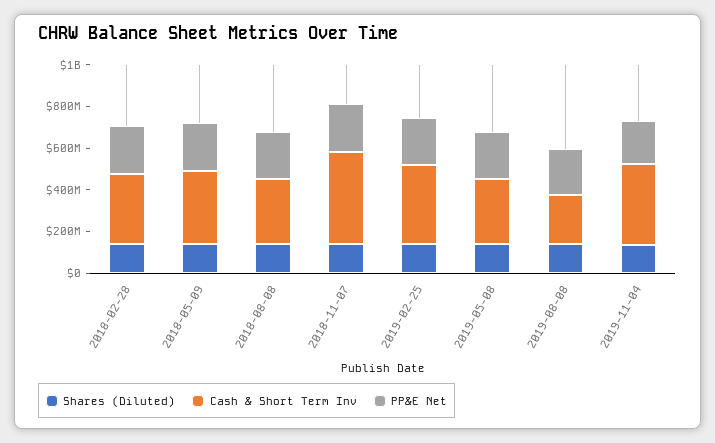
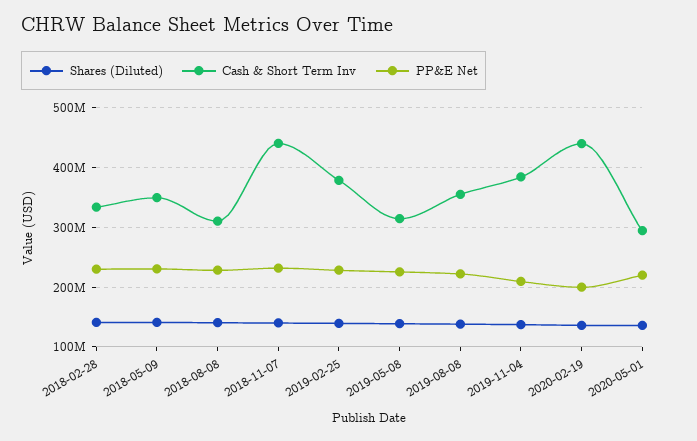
Cash & Short Term Inv, 2019-08-08: 250000000 -> 360000000
Shares (Diluted), 2020-02-19: none -> 140000000
Cash & Short Term Inv, 2020-02-19: none -> 440000000
PP&E Net, 2020-02-19: none -> 200000000
Shares (Diluted), 2020-05-01: none -> 140000000
Cash & Short Term Inv, 2020-05-01: none -> 300000000
PP&E Net, 2020-05-01: none -> 220000000

